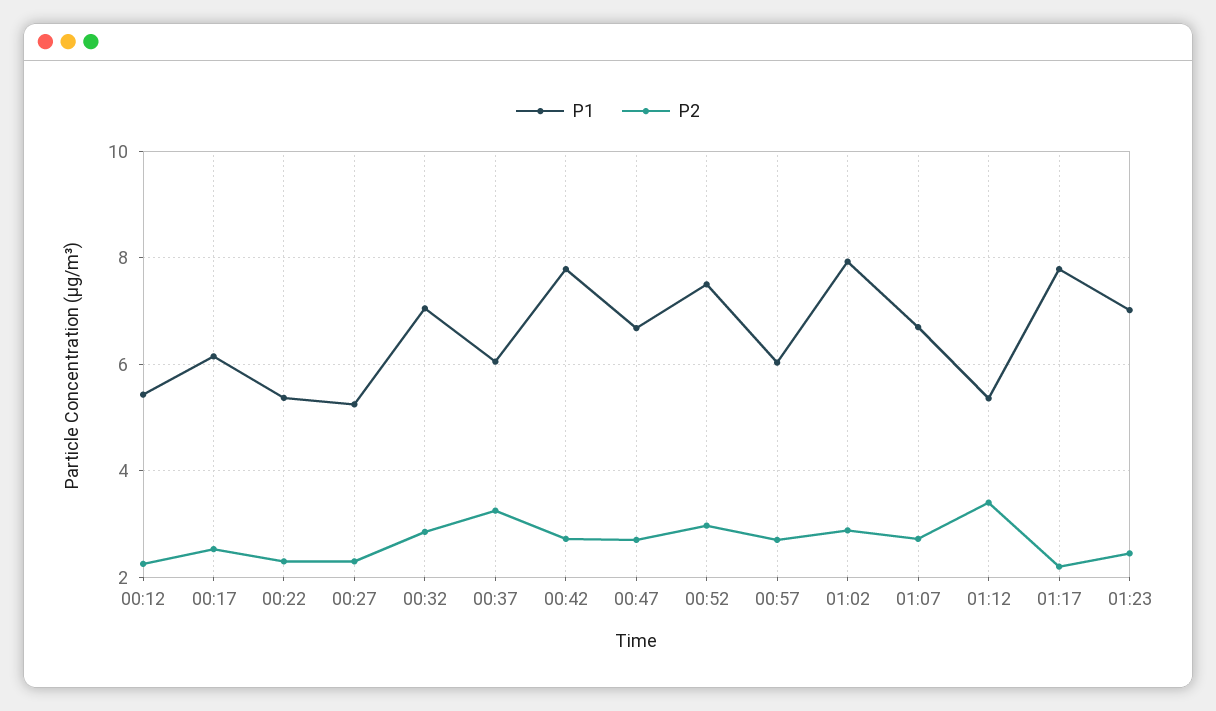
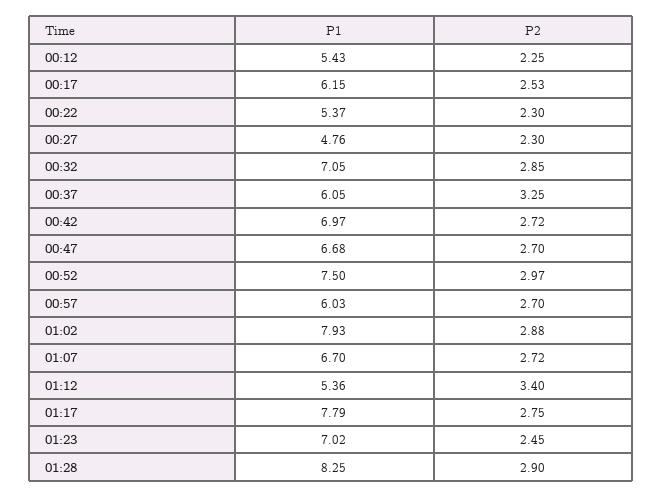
P1, 00:27: 5.2 -> 4.76
P1, 00:42: 7.8 -> 6.97
P2, 01:17: 2.2 -> 2.75
P1, 01:28: none -> 8.25
P2, 01:28: none -> 2.9

